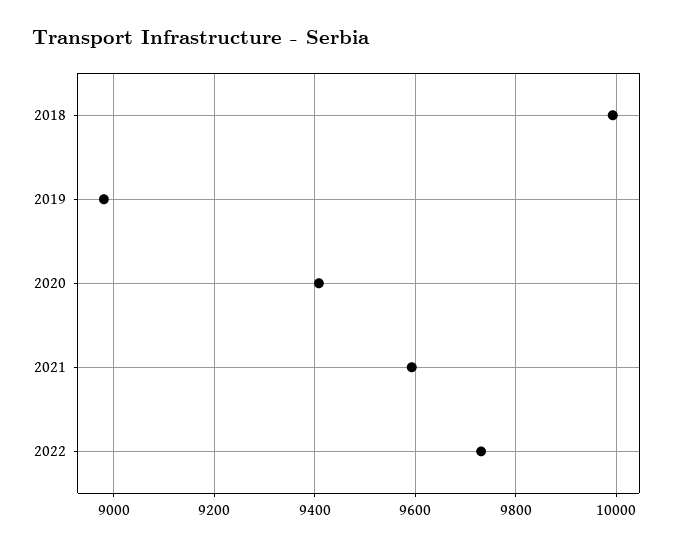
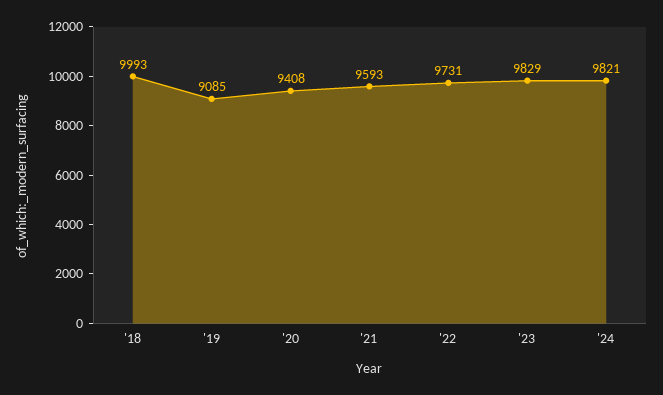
2019: 8980 -> 9085
'23: none -> 9829
'24: none -> 9821

